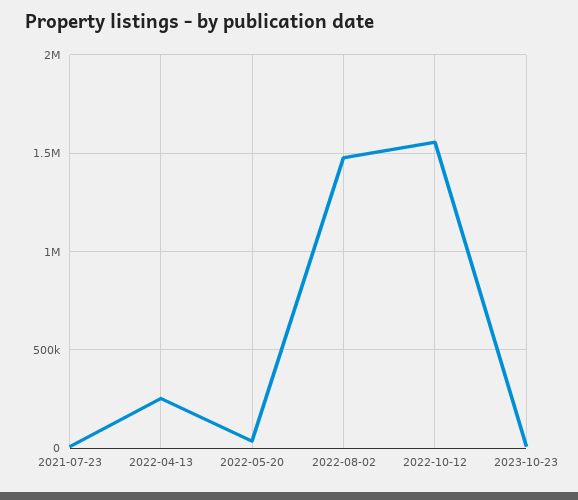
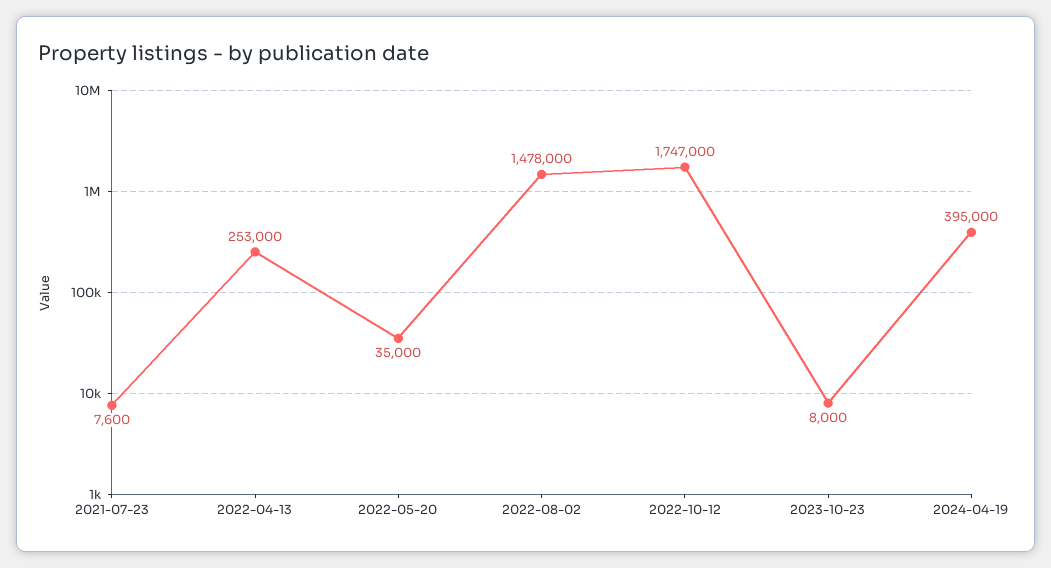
2022-10-12: 1550000 -> 1747000
2024-04-19: none -> 395000

